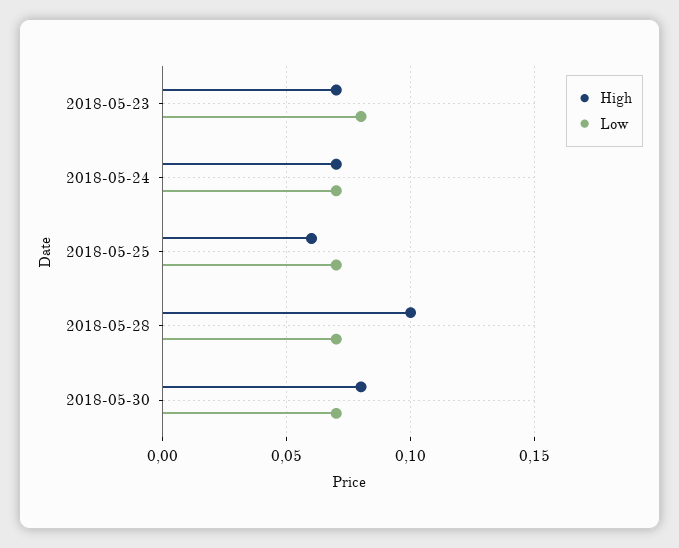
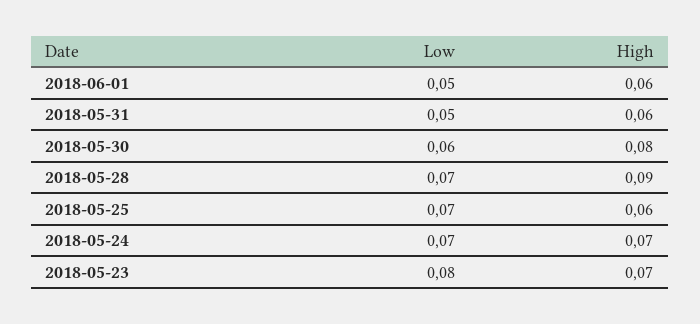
High, 2018-05-28: 0.1 -> 0.09
Low, 2018-05-30: 0.07 -> 0.06
Low, 2018-06-01: none -> 0.05
High, 2018-06-01: none -> 0.06
Low, 2018-05-31: none -> 0.05
High, 2018-05-31: none -> 0.06

